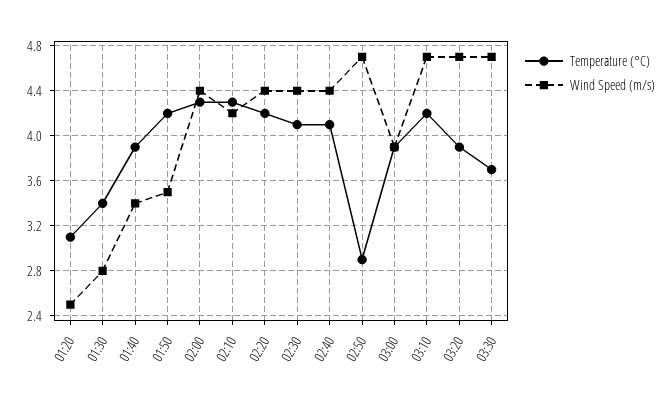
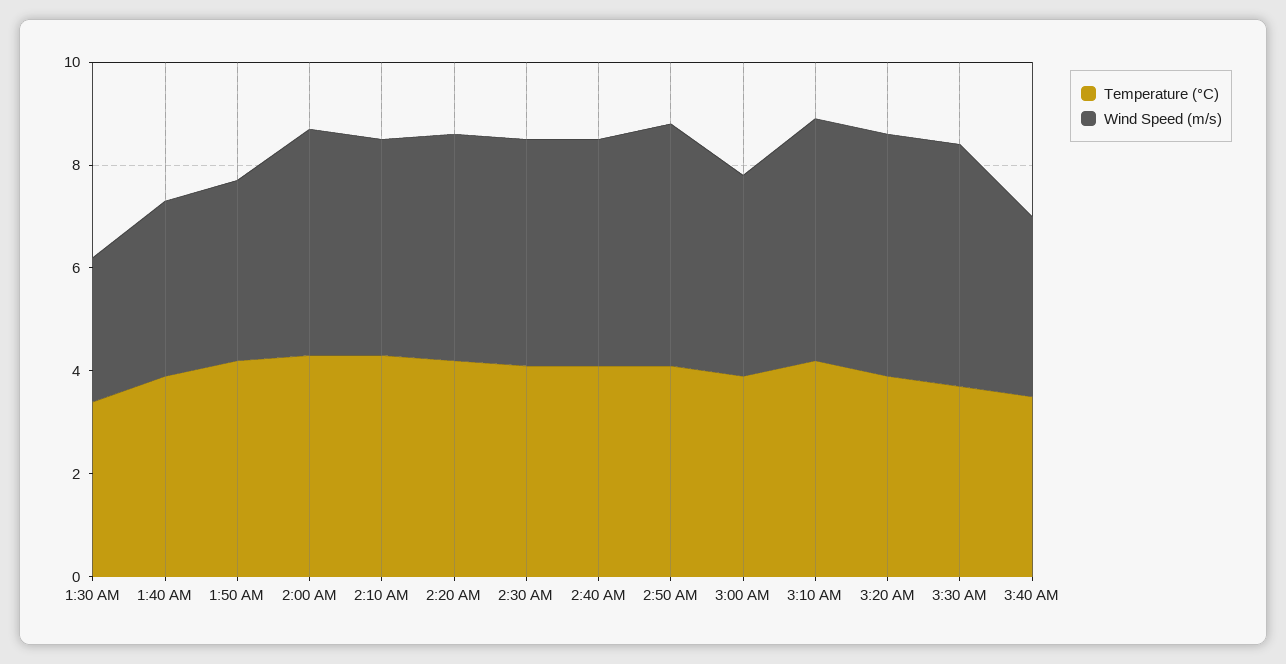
Temperature (°C), 01:20: 3.1 -> none
Wind Speed (m/s), 01:20: 2.5 -> none
Temperature (°C), 02:50: 2.9 -> 4
Temperature (°C), 3:40 AM: none -> 3.5
Wind Speed (m/s), 3:40 AM: none -> 3.5

